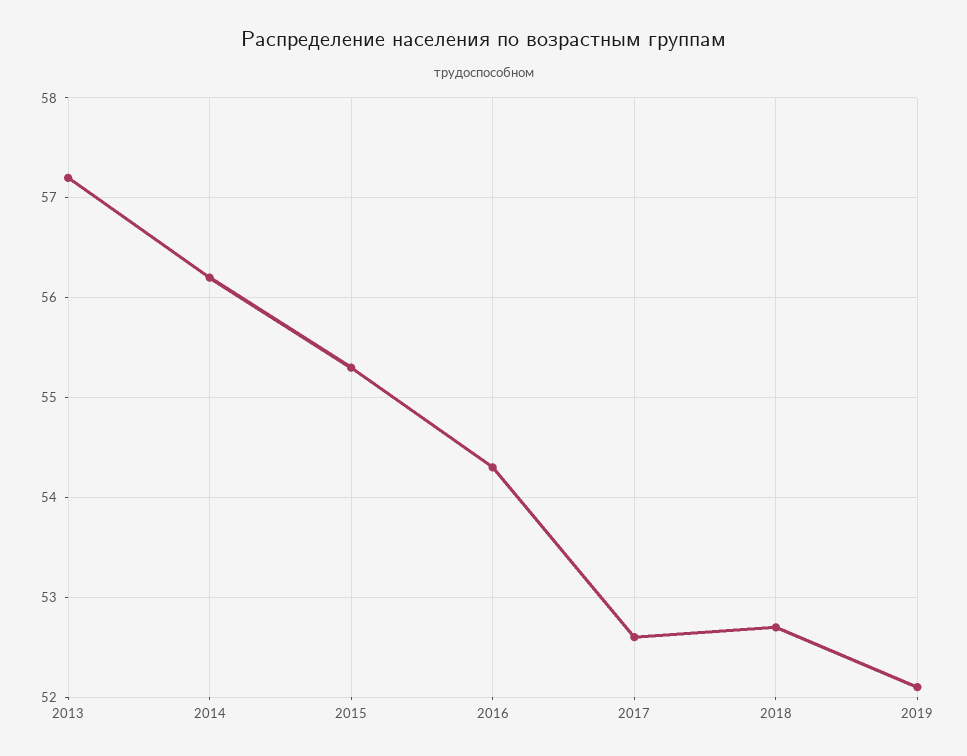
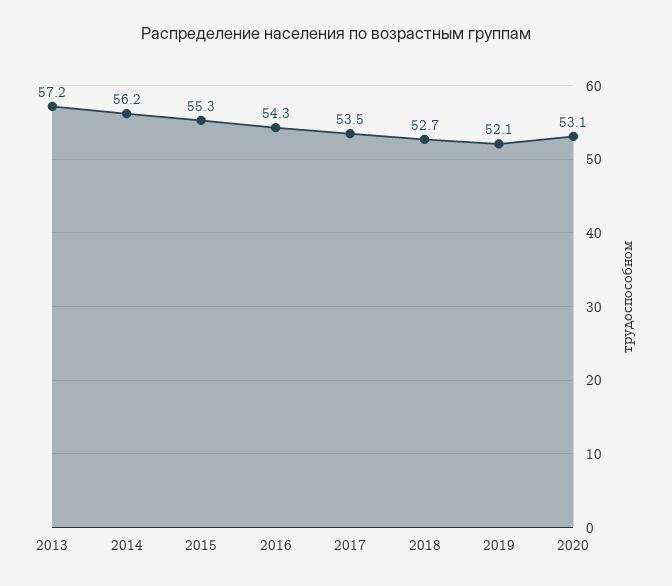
2017: 52.6 -> 53.5
2020: none -> 53.1

